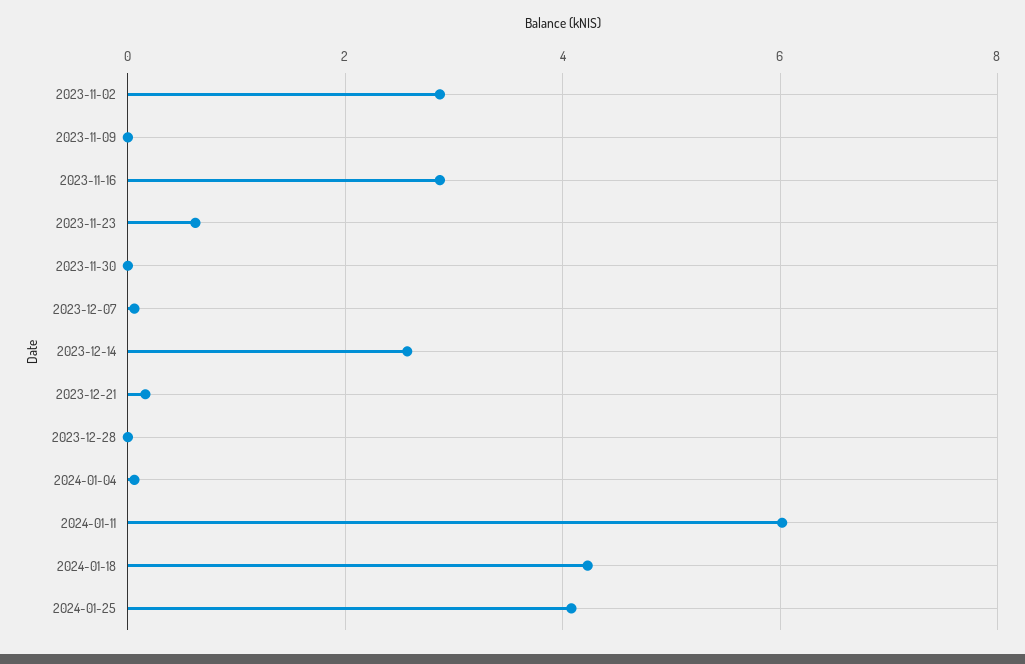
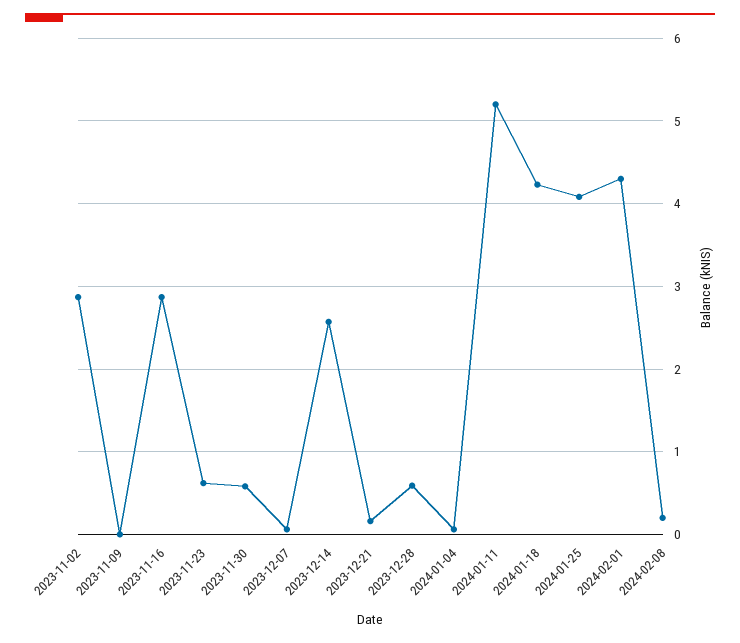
2023-11-30: 0 -> 0.6
2023-12-28: 0 -> 0.6
2024-01-11: 6 -> 5.2
2024-02-01: none -> 4.3
2024-02-08: none -> 0.2

